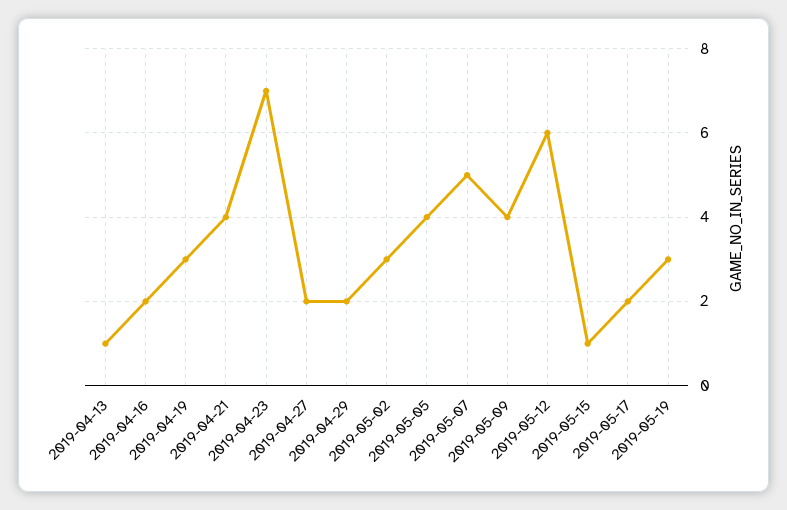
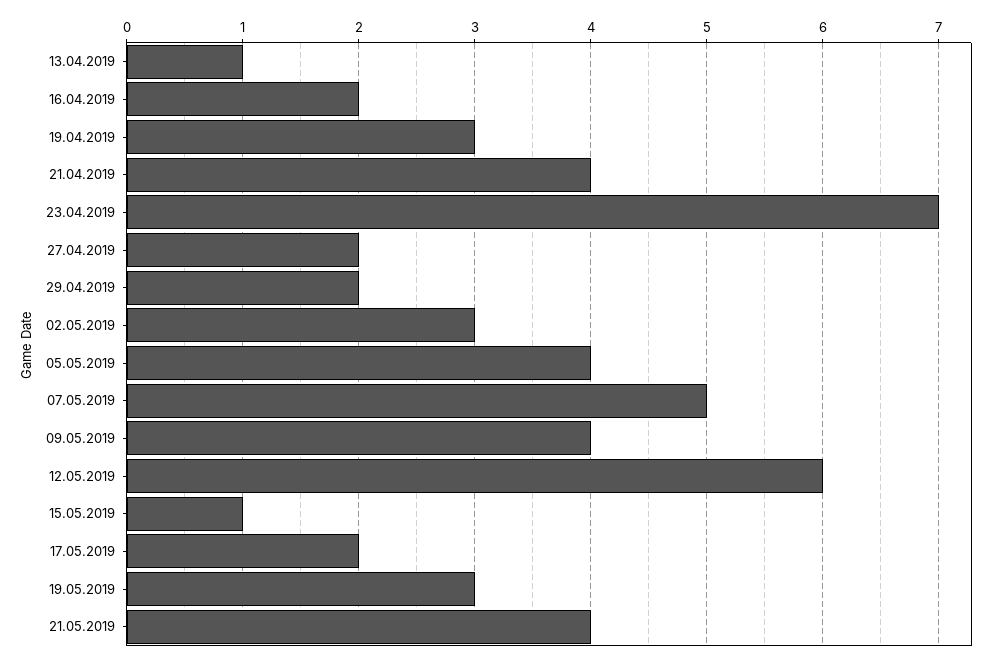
21.05.2019: none -> 4

